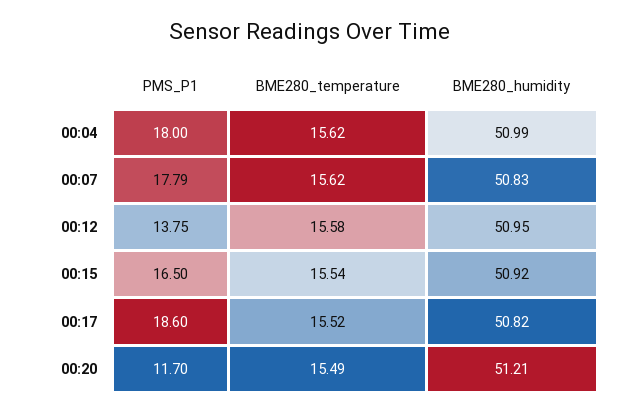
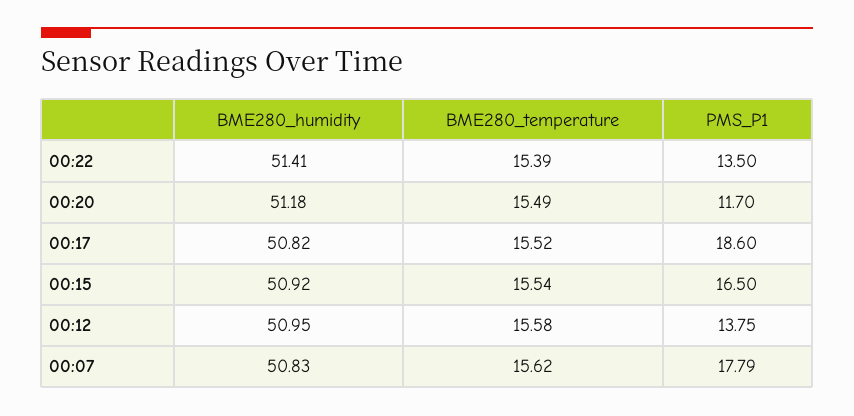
PMS_P1, 00:04: 18 -> none
BME280_temperature, 00:04: 15.62 -> none
BME280_humidity, 00:04: 50.99 -> none
BME280_humidity, 00:20: 51.21 -> 51.18
BME280_humidity, 00:22: none -> 51.41
BME280_temperature, 00:22: none -> 15.39
PMS_P1, 00:22: none -> 13.5

